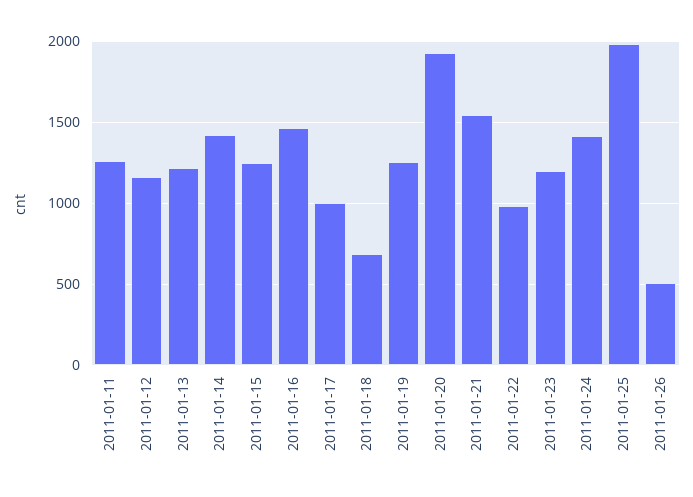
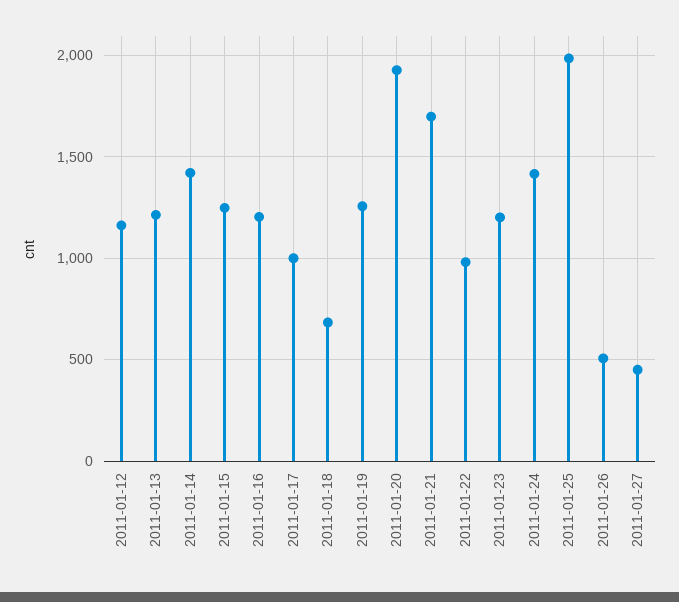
2011-01-11: 1250 -> none
2011-01-16: 1450 -> 1200
2011-01-21: 1550 -> 1700
2011-01-27: none -> 450

